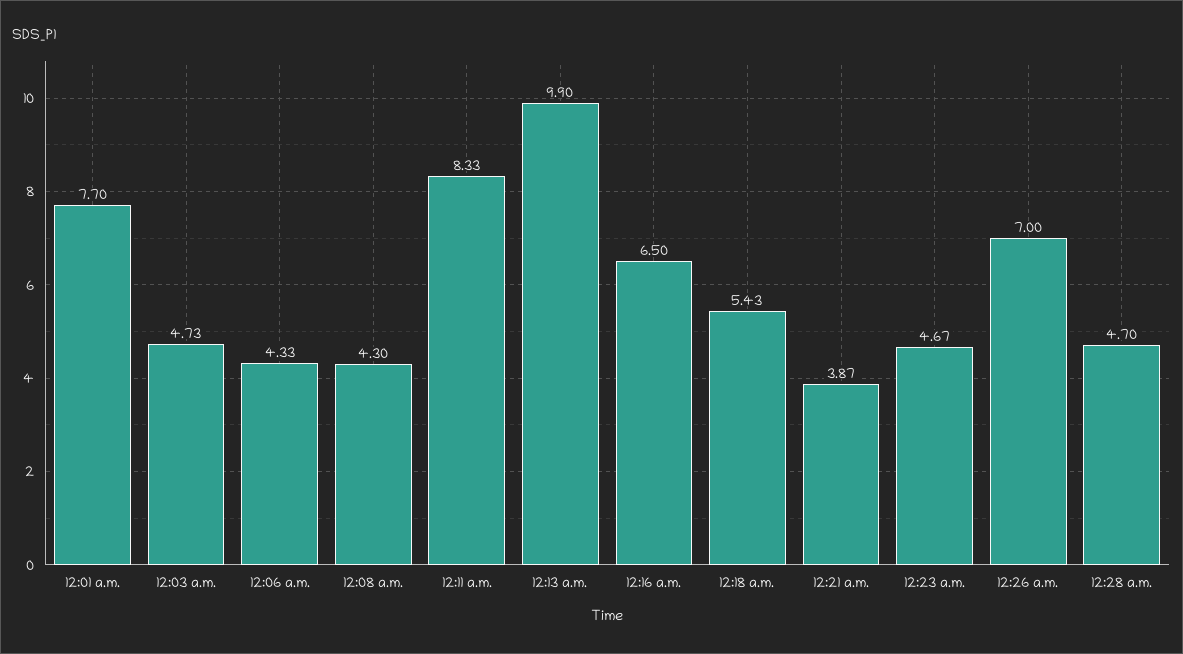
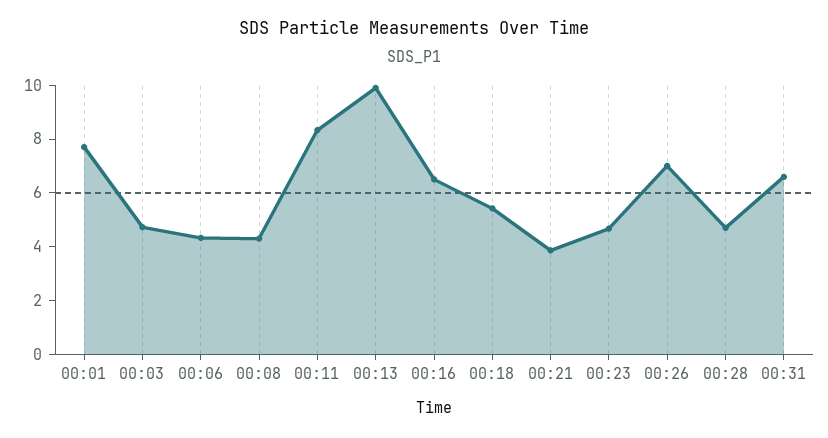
00:31: none -> 6.5

